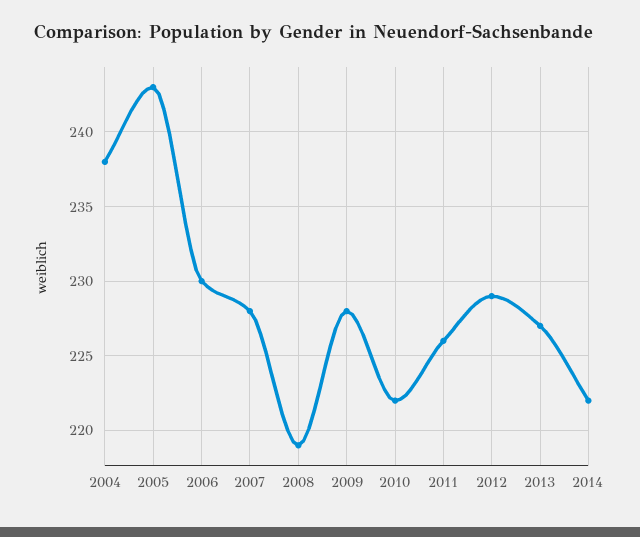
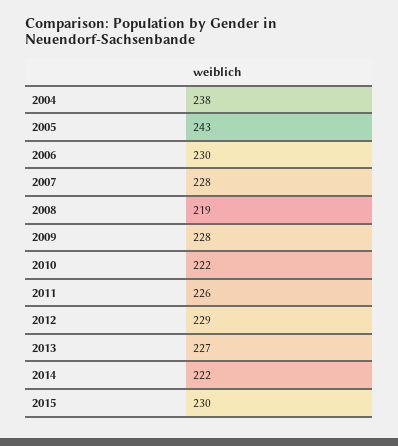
2015: none -> 230

